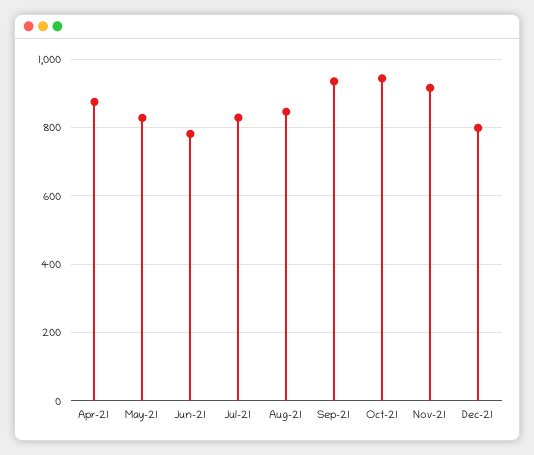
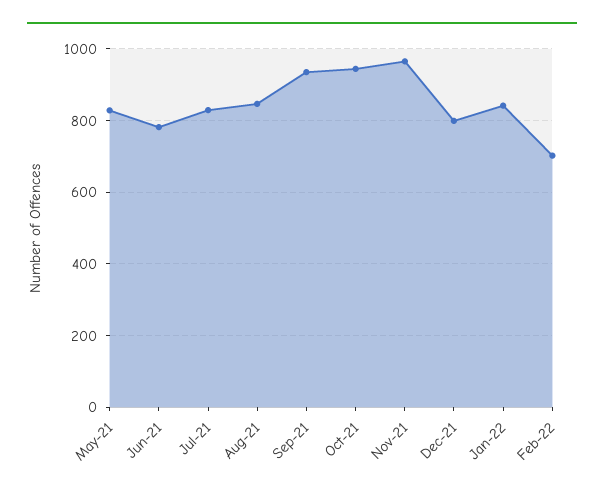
Apr-21: 880 -> none
Nov-21: 920 -> 960
Jan-22: none -> 840
Feb-22: none -> 700

